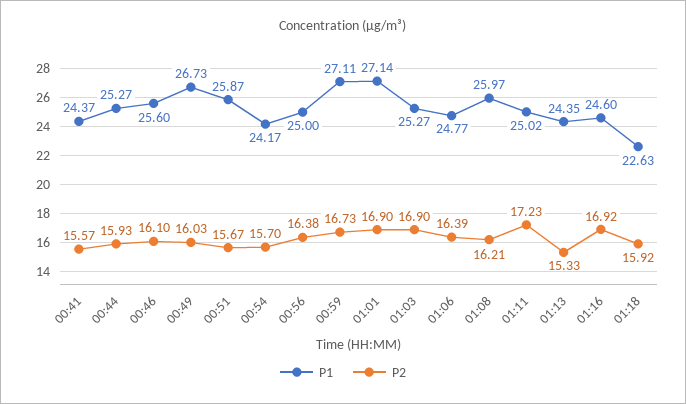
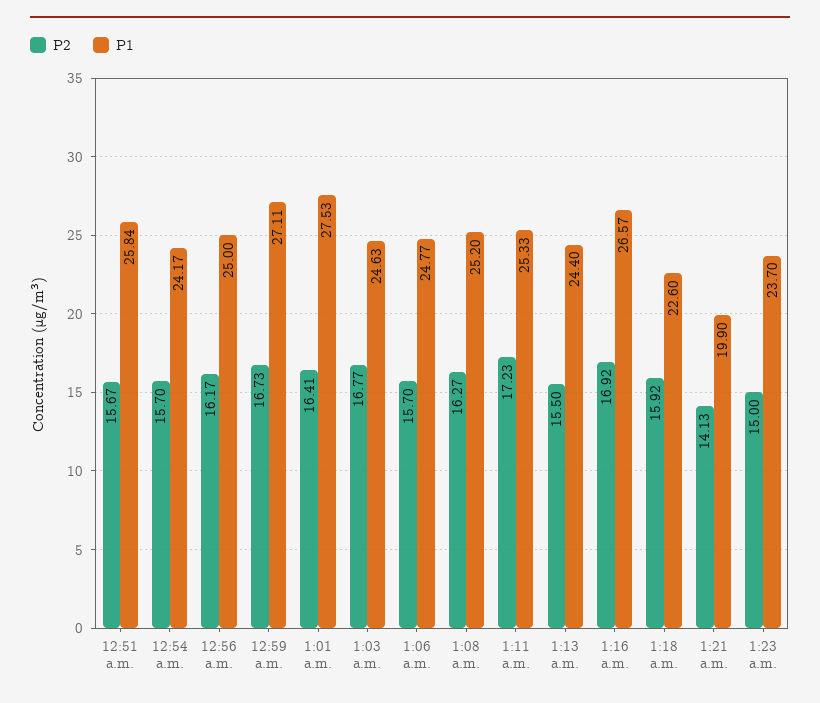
P1, 00:41: 24.37 -> none
P2, 00:41: 15.57 -> none
P1, 00:44: 25.27 -> none
P2, 00:44: 15.93 -> none
P1, 00:46: 25.6 -> none
P2, 00:46: 16.1 -> none
P1, 00:49: 26.73 -> none
P2, 00:49: 16.03 -> none
P1, 00:51: 25.87 -> 25.84
P2, 00:56: 16.38 -> 16.17
P1, 01:01: 27.14 -> 27.53
P2, 01:01: 16.9 -> 16.41
P1, 01:03: 25.27 -> 24.63
P2, 01:03: 16.9 -> 16.77
P2, 01:06: 16.39 -> 15.7
P1, 01:08: 25.97 -> 25.2
P2, 01:08: 16.21 -> 16.27
P1, 01:11: 25.02 -> 25.33
P1, 01:13: 24.35 -> 24.4
P2, 01:13: 15.33 -> 15.5
P1, 01:16: 24.6 -> 26.57
P1, 01:18: 22.63 -> 22.6
P2, 1:21 a.m.: none -> 14.13
P1, 1:21 a.m.: none -> 19.9
P2, 1:23 a.m.: none -> 15
P1, 1:23 a.m.: none -> 23.7

